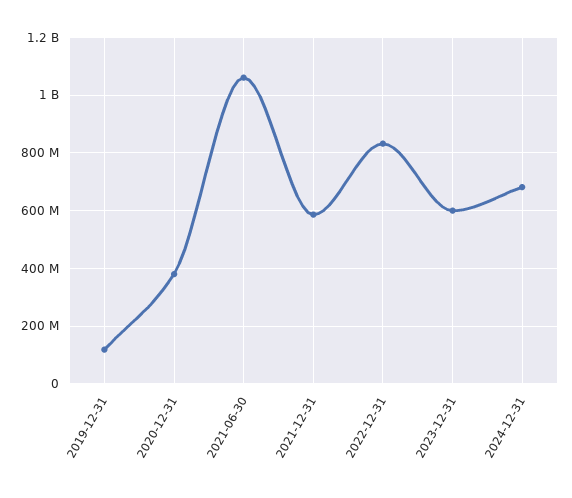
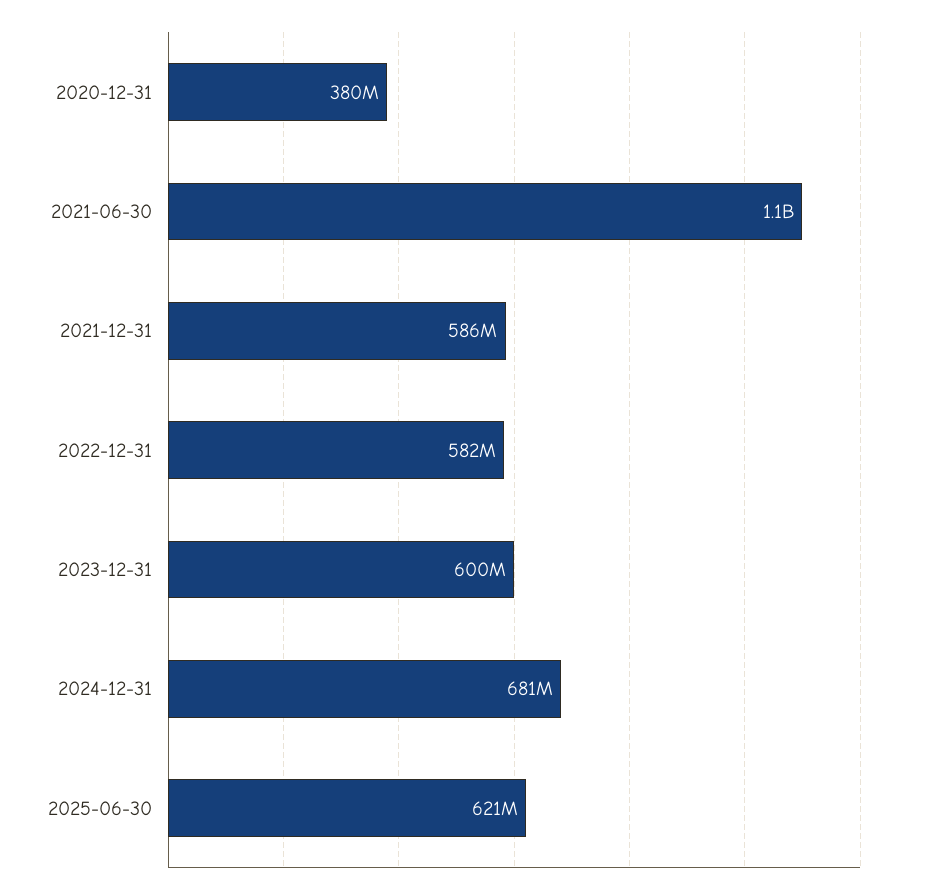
2019-12-31: 125000000 -> none
2022-12-31: 825000000 -> 582000000
2025-06-30: none -> 621000000

